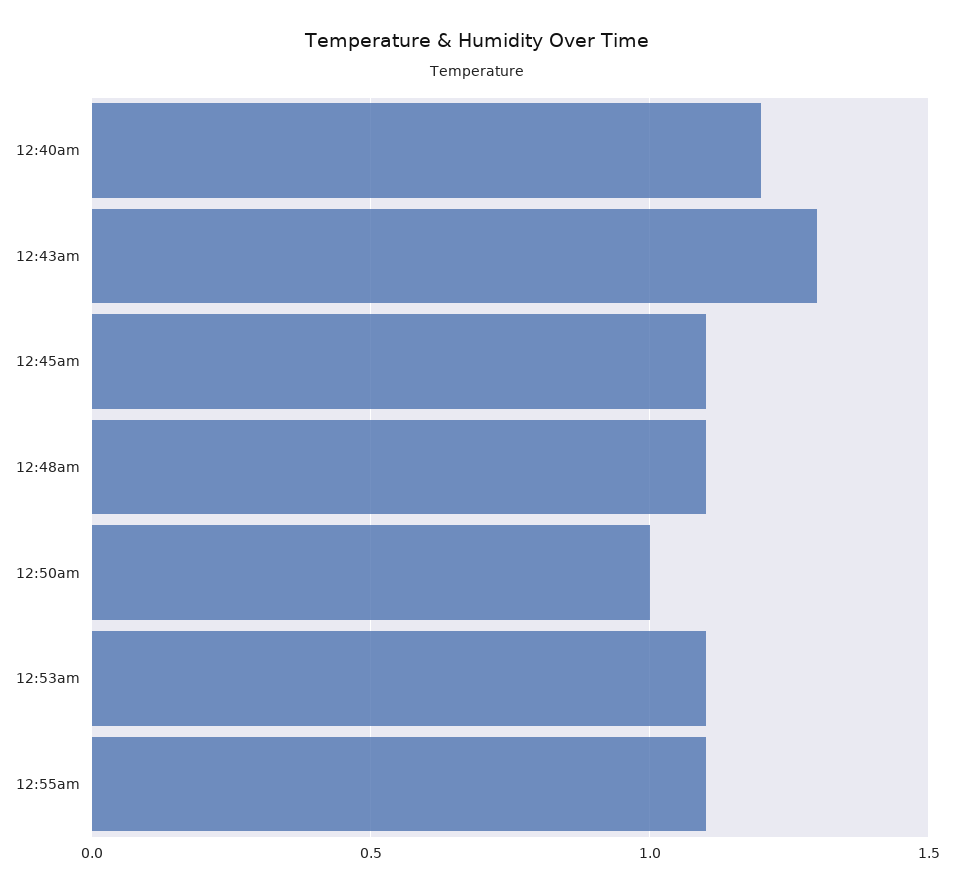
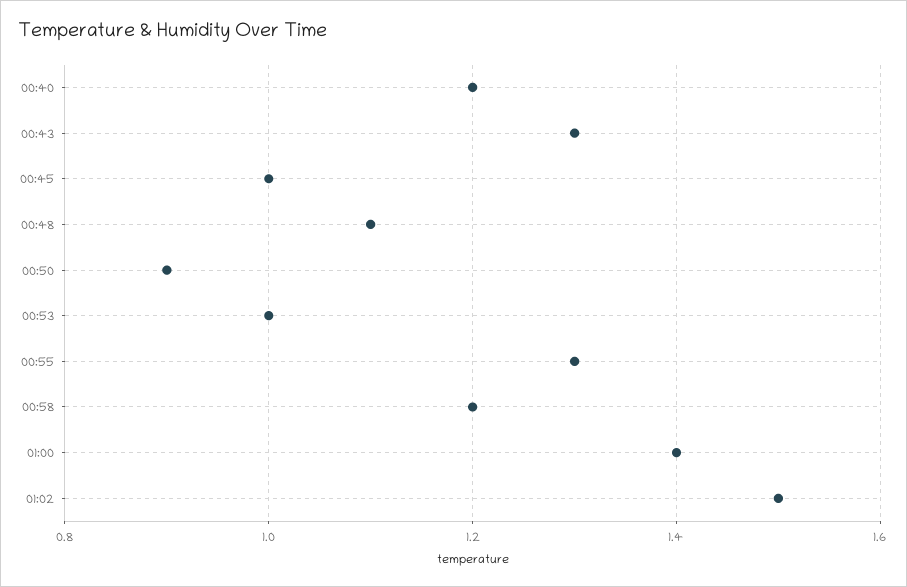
12:45am: 1.1 -> 1
12:50am: 1 -> 0.9
12:53am: 1.1 -> 1
12:55am: 1.1 -> 1.3
00:58: none -> 1.2
01:00: none -> 1.4
01:02: none -> 1.5

